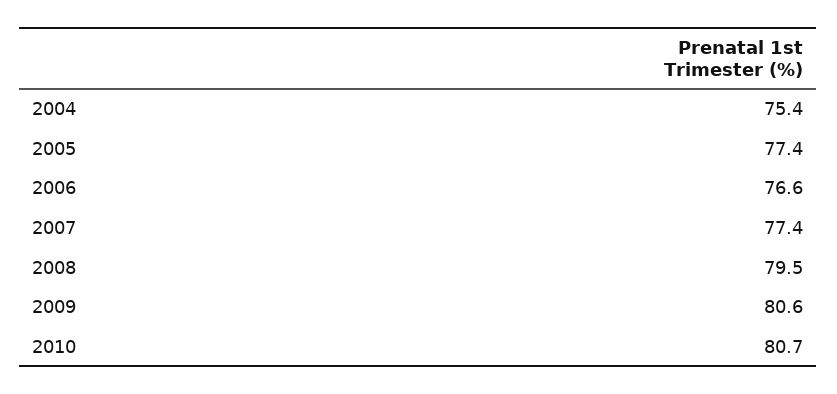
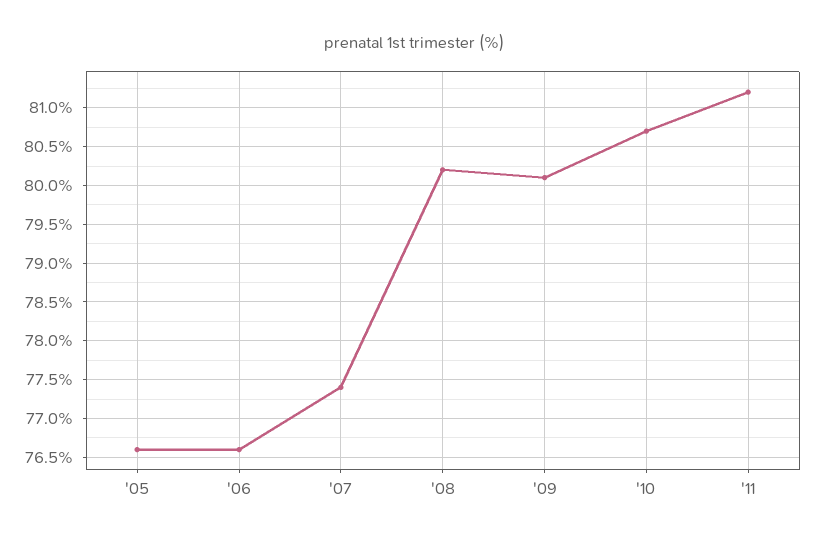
2004: 75.4 -> none
2005: 77.4 -> 76.6
2008: 79.5 -> 80.2
2009: 80.6 -> 80.1
'11: none -> 81.2

